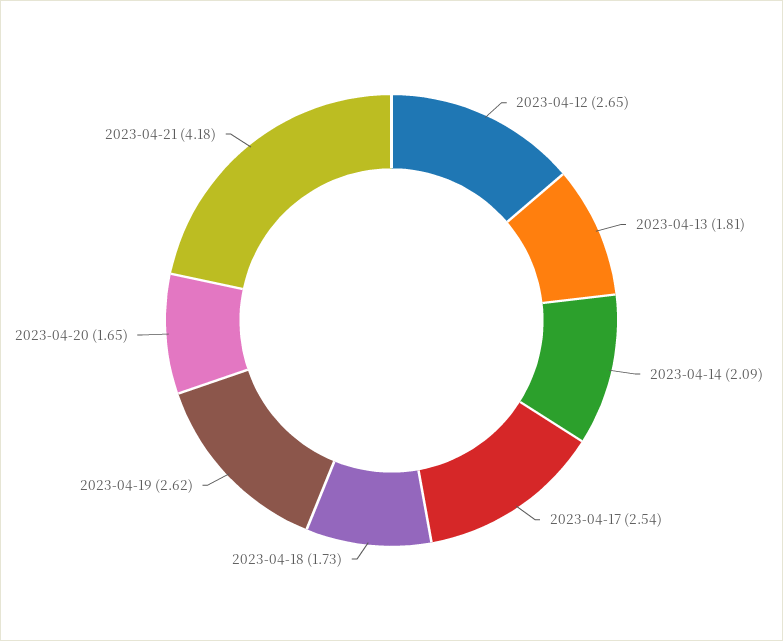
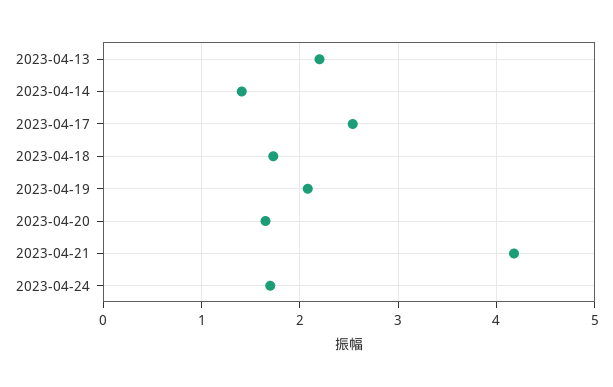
2023-04-12: 2.65 -> none
2023-04-13: 1.81 -> 2.2
2023-04-14: 2.09 -> 1.4
2023-04-19: 2.62 -> 2.1
2023-04-24: none -> 1.7

